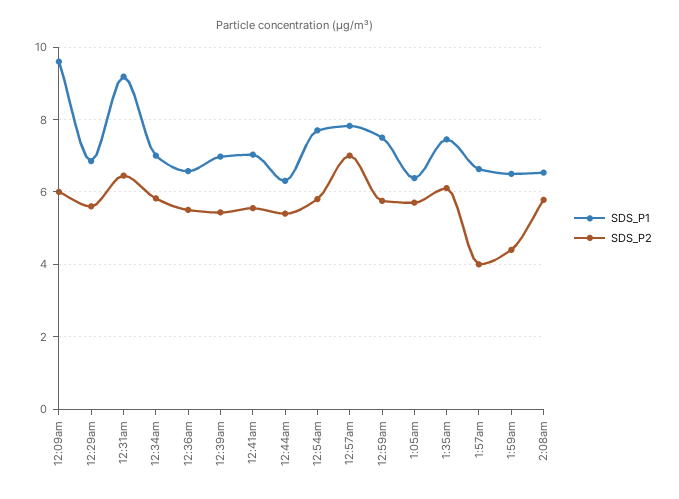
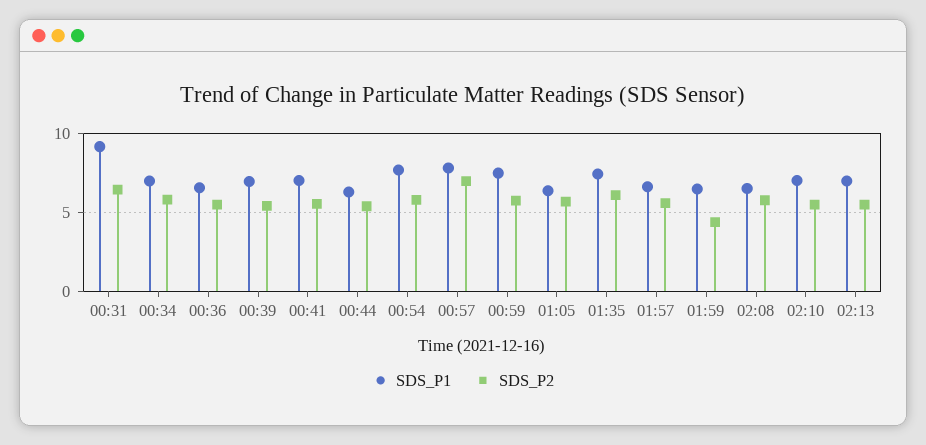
SDS_P1, 12:09am: 9.6 -> none
SDS_P2, 12:09am: 6 -> none
SDS_P1, 12:29am: 6.8 -> none
SDS_P2, 12:29am: 5.6 -> none
SDS_P2, 1:57am: 4 -> 5.5
SDS_P1, 02:10: none -> 7
SDS_P2, 02:10: none -> 5.5
SDS_P1, 02:13: none -> 7
SDS_P2, 02:13: none -> 5.5

